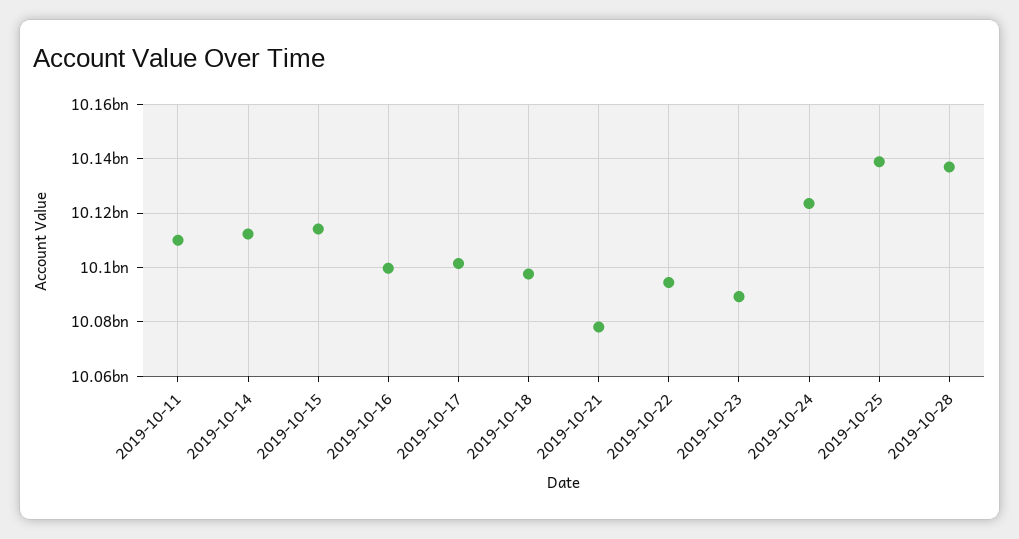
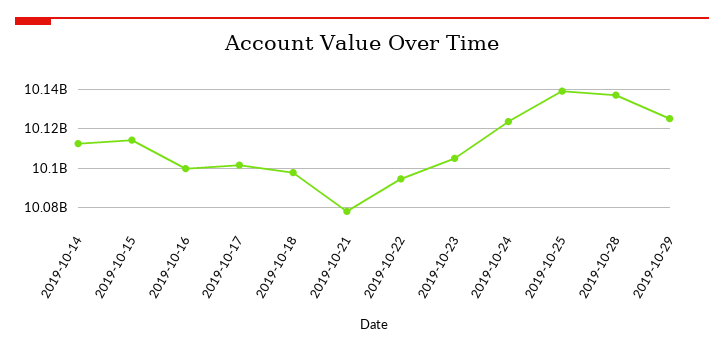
2019-10-11: 10110000000 -> none
2019-10-23: 10090000000 -> 10105000000
2019-10-29: none -> 10125000000

